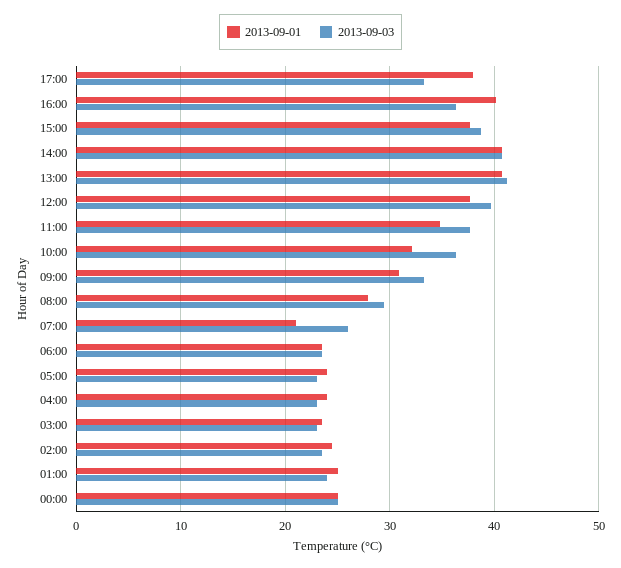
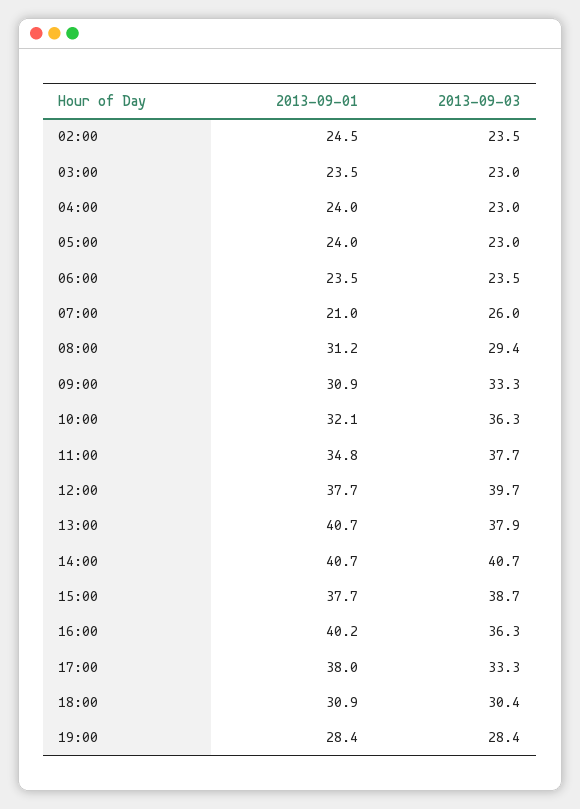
2013-09-03, 13:00: 41 -> 37.9
2013-09-01, 08:00: 28 -> 31.2
2013-09-01, 01:00: 25 -> none
2013-09-03, 01:00: 24 -> none
2013-09-01, 00:00: 25 -> none
2013-09-03, 00:00: 25 -> none
2013-09-01, 18:00: none -> 30.9
2013-09-03, 18:00: none -> 30.4
2013-09-01, 19:00: none -> 28.4
2013-09-03, 19:00: none -> 28.4

